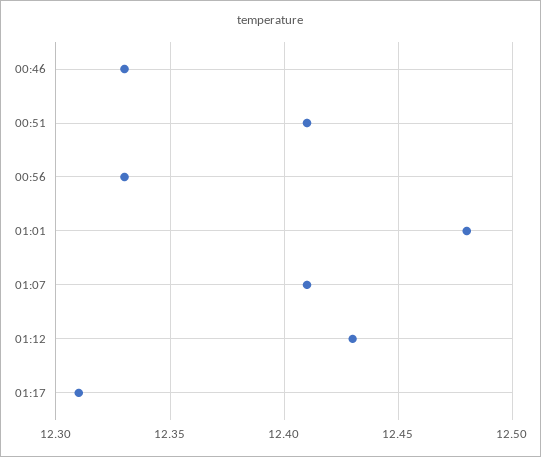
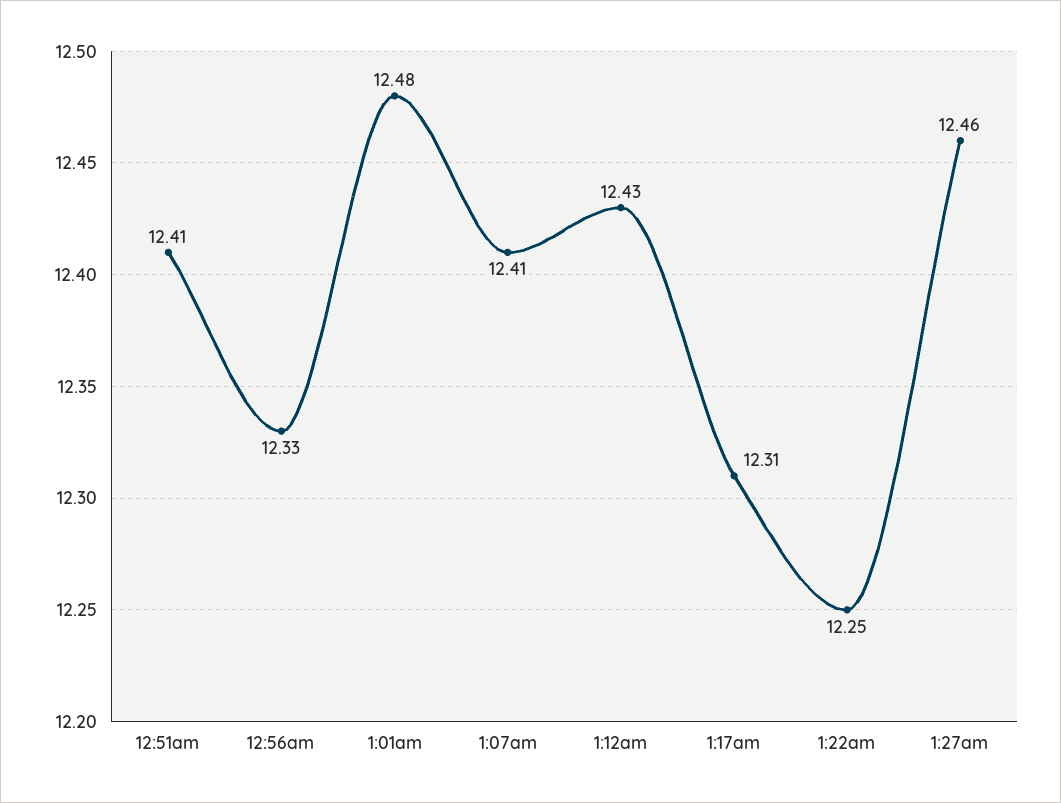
00:46: 12.33 -> none
1:22am: none -> 12.25
1:27am: none -> 12.46

